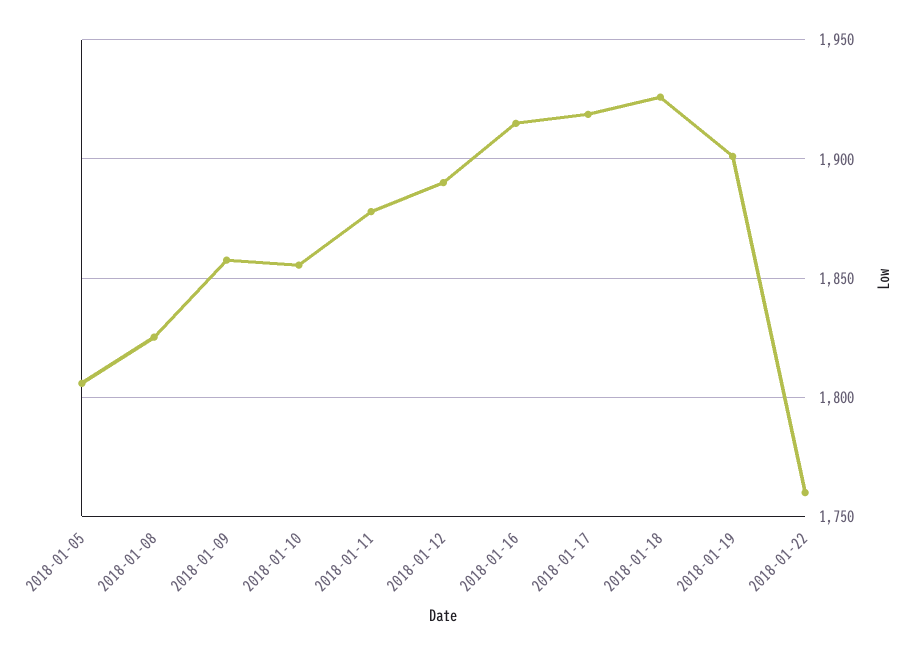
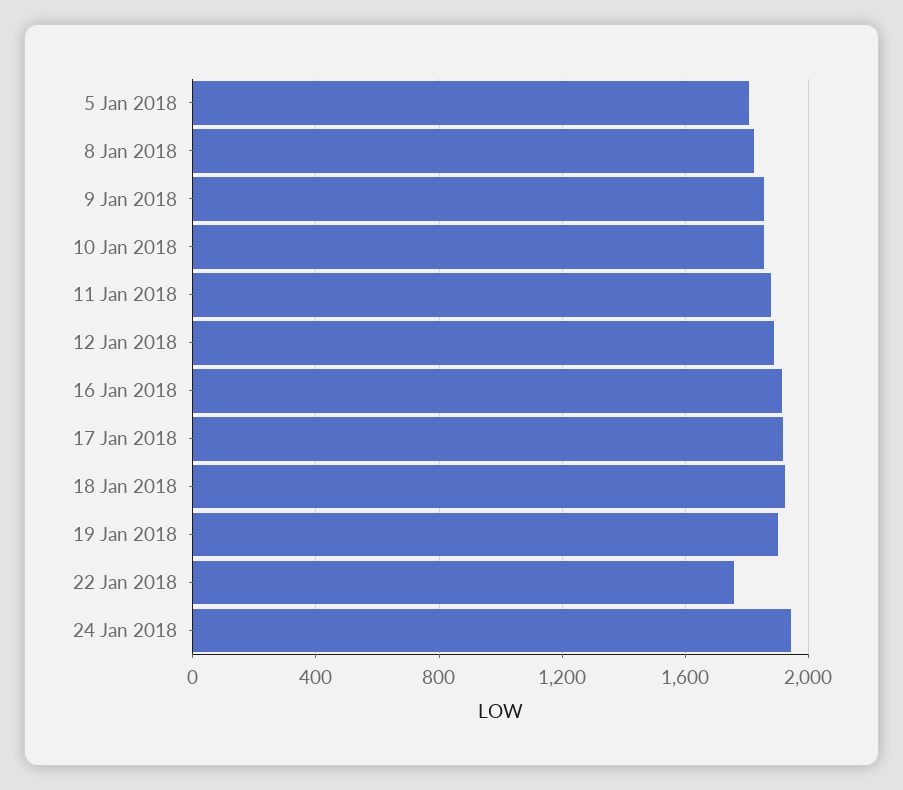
24 Jan 2018: none -> 1950

